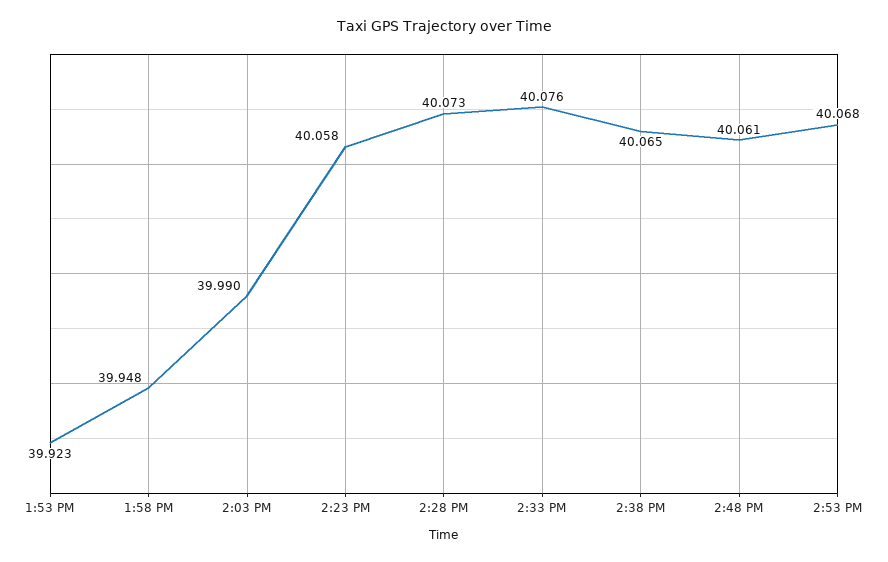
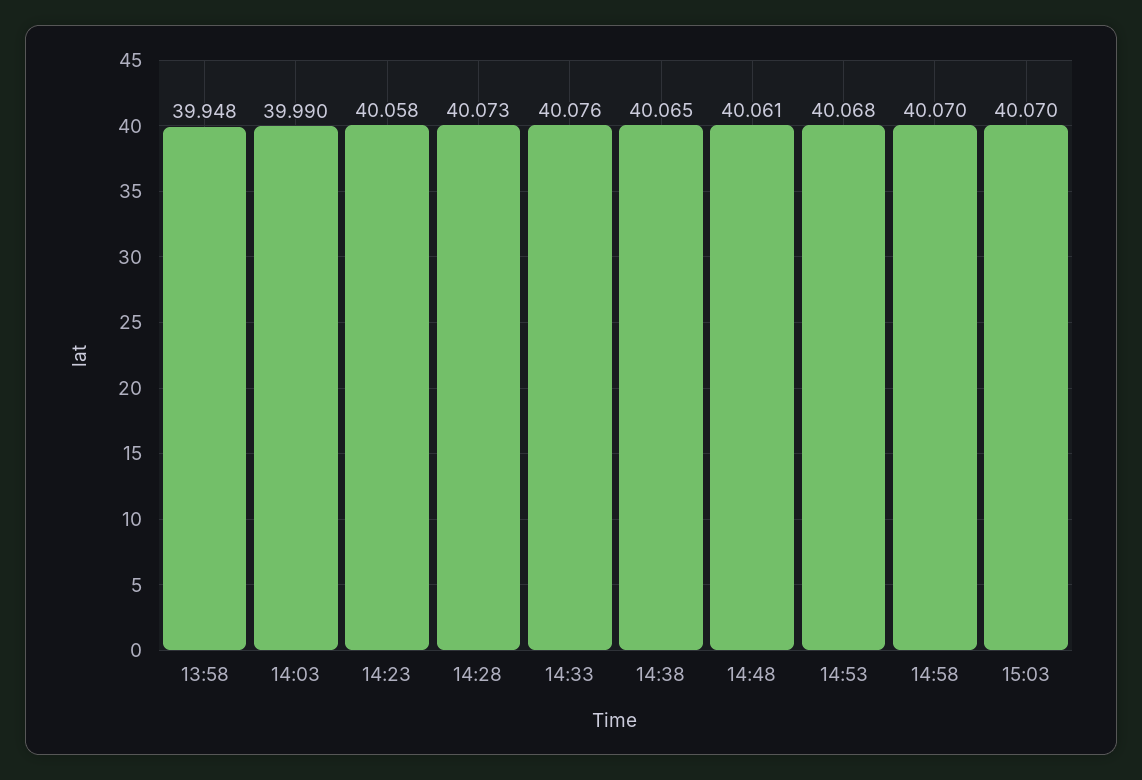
1:53 PM: 39.923 -> none
14:58: none -> 40.07
15:03: none -> 40.07

